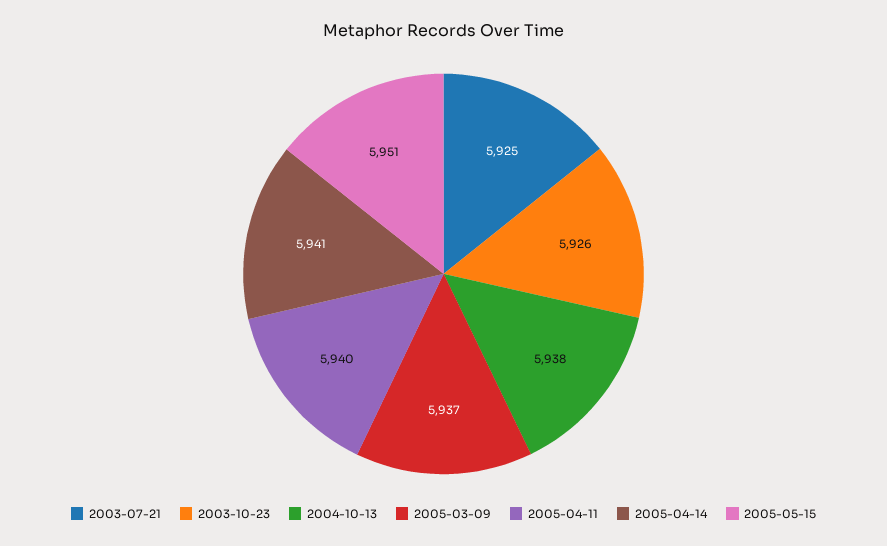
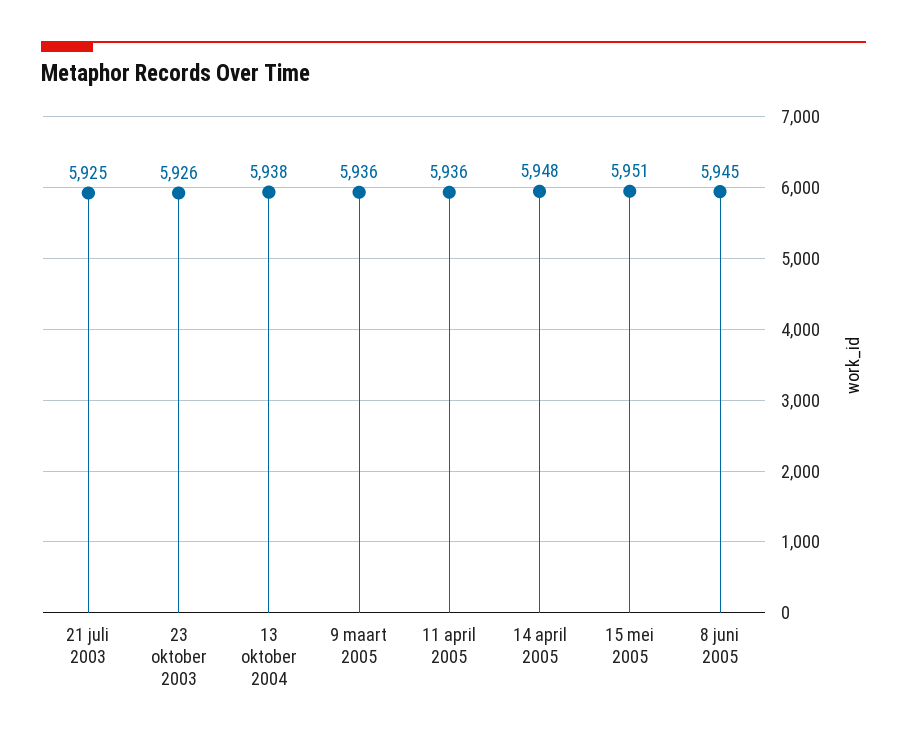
2005-03-09: 5937 -> 5936
2005-04-11: 5940 -> 5936
2005-04-14: 5941 -> 5948
8 juni 2005: none -> 5945

